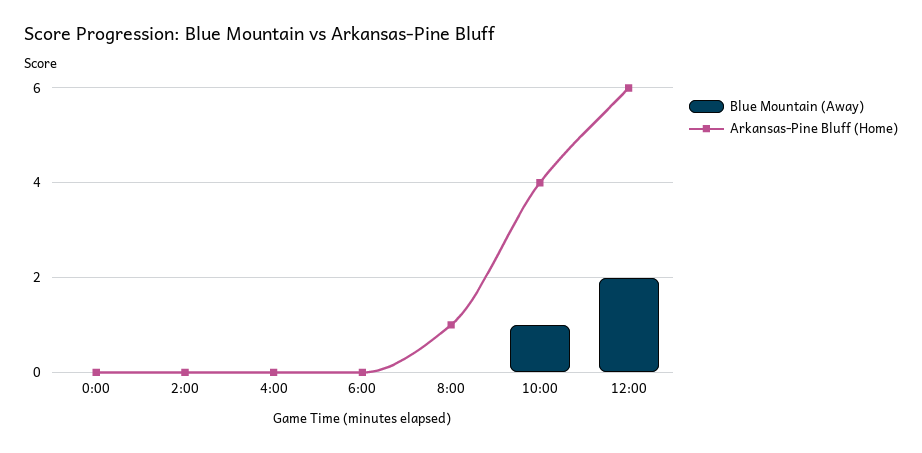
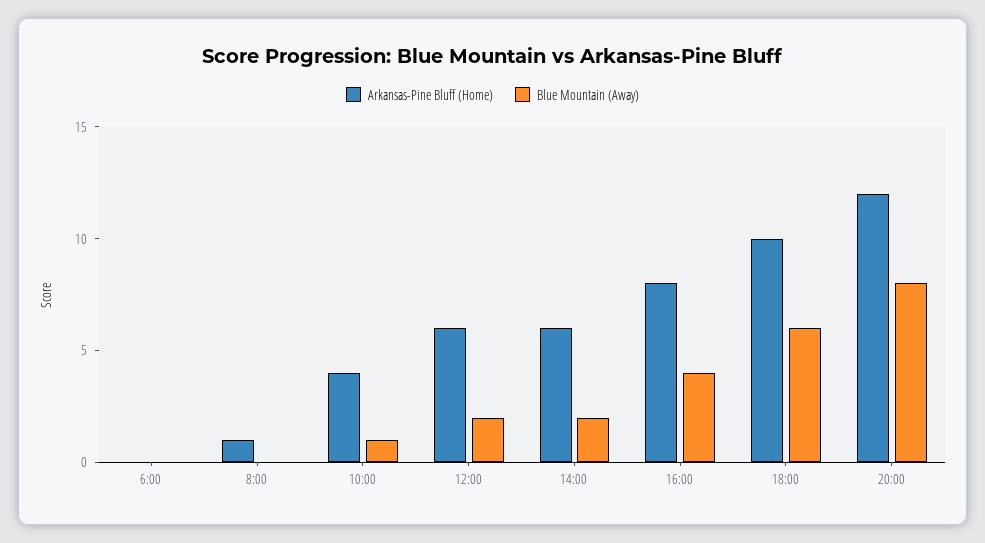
Blue Mountain (Away), 0:00: 0 -> none
Arkansas-Pine Bluff (Home), 0:00: 0 -> none
Blue Mountain (Away), 2:00: 0 -> none
Arkansas-Pine Bluff (Home), 2:00: 0 -> none
Blue Mountain (Away), 4:00: 0 -> none
Arkansas-Pine Bluff (Home), 4:00: 0 -> none
Arkansas-Pine Bluff (Home), 14:00: none -> 6
Blue Mountain (Away), 14:00: none -> 2
Arkansas-Pine Bluff (Home), 16:00: none -> 8
Blue Mountain (Away), 16:00: none -> 4
Arkansas-Pine Bluff (Home), 18:00: none -> 10
Blue Mountain (Away), 18:00: none -> 6
Arkansas-Pine Bluff (Home), 20:00: none -> 12
Blue Mountain (Away), 20:00: none -> 8

